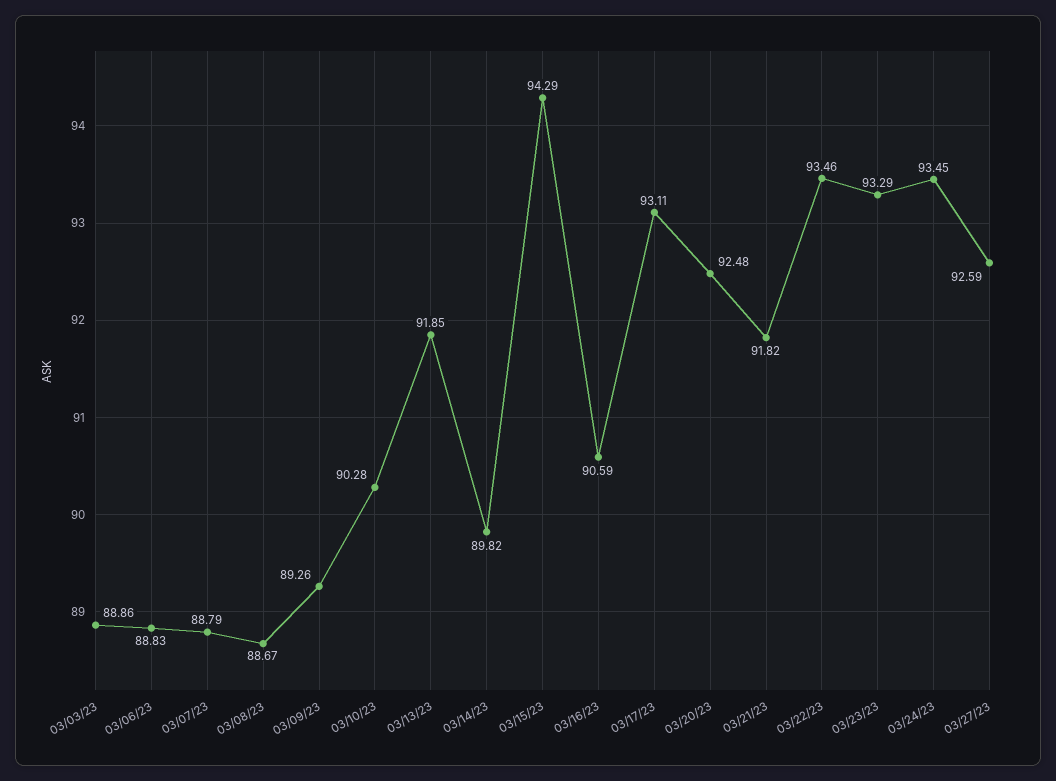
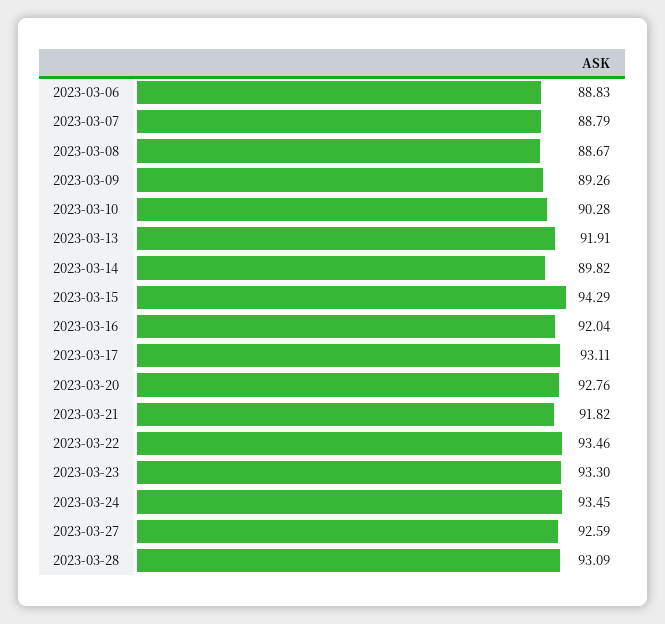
03/03/23: 88.86 -> none
03/13/23: 91.85 -> 91.91
03/16/23: 90.59 -> 92.04
03/20/23: 92.48 -> 92.76
03/23/23: 93.29 -> 93.3
2023-03-28: none -> 93.09

